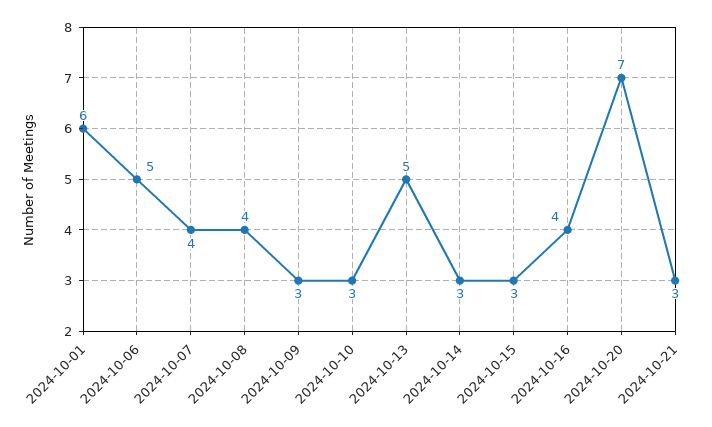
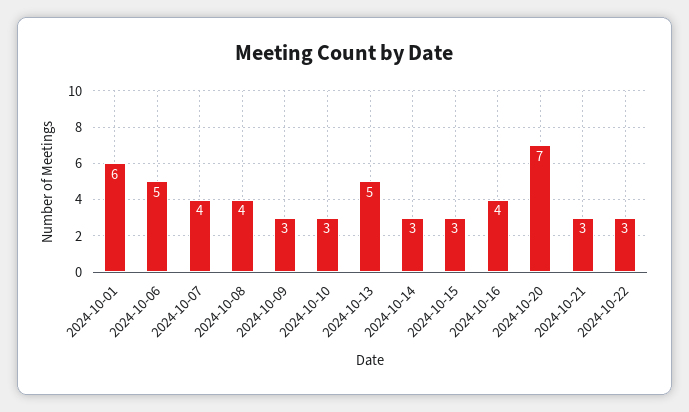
2024-10-22: none -> 3

